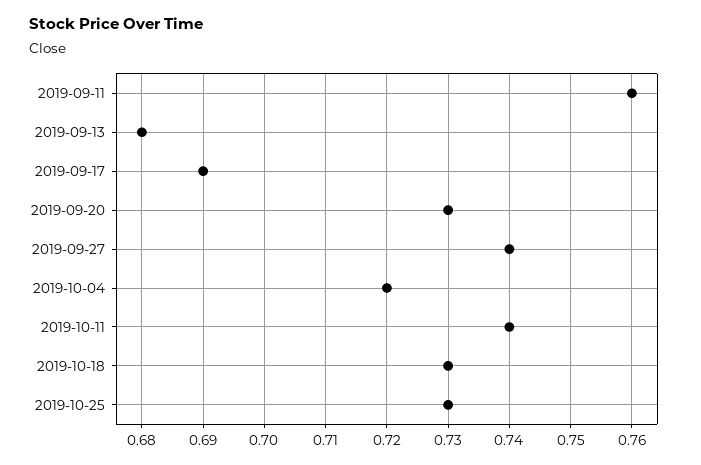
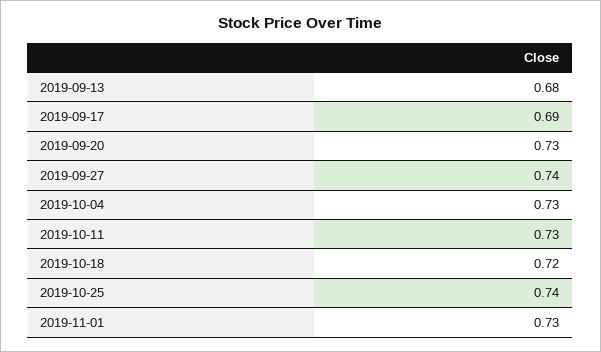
2019-09-11: 0.76 -> none
2019-10-04: 0.72 -> 0.73
2019-10-11: 0.74 -> 0.73
2019-10-18: 0.73 -> 0.72
2019-10-25: 0.73 -> 0.74
2019-11-01: none -> 0.73

